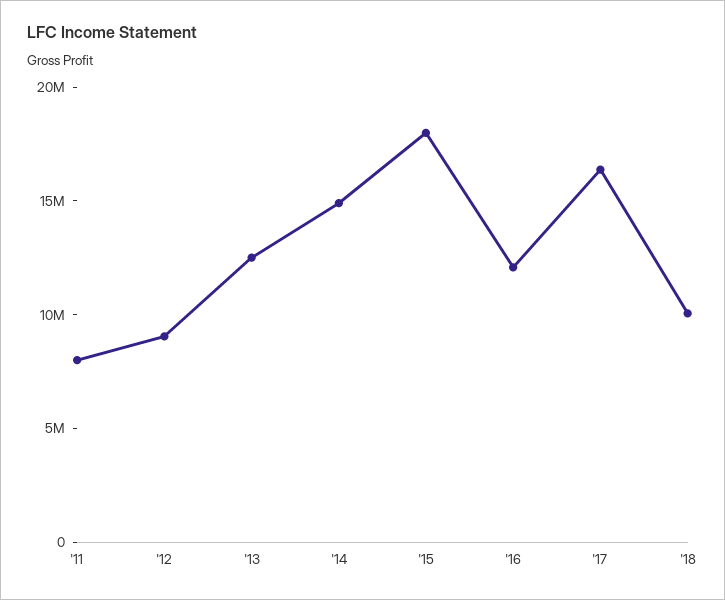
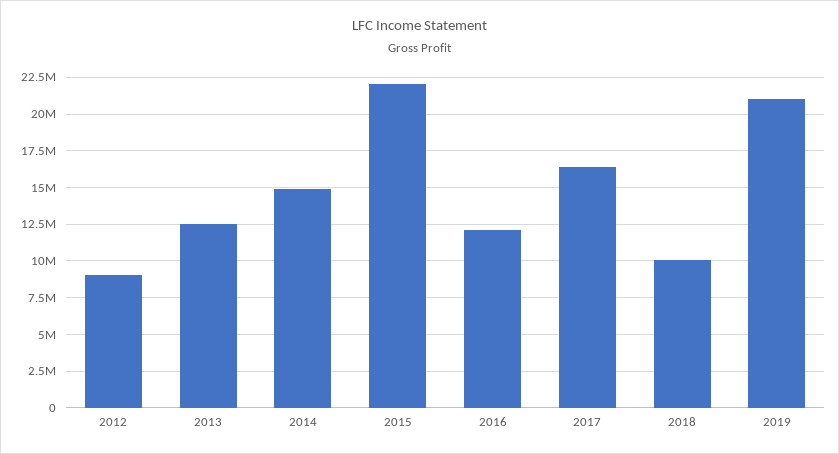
'11: 8000000 -> none
'15: 18000000 -> 22000000
2019: none -> 21000000

